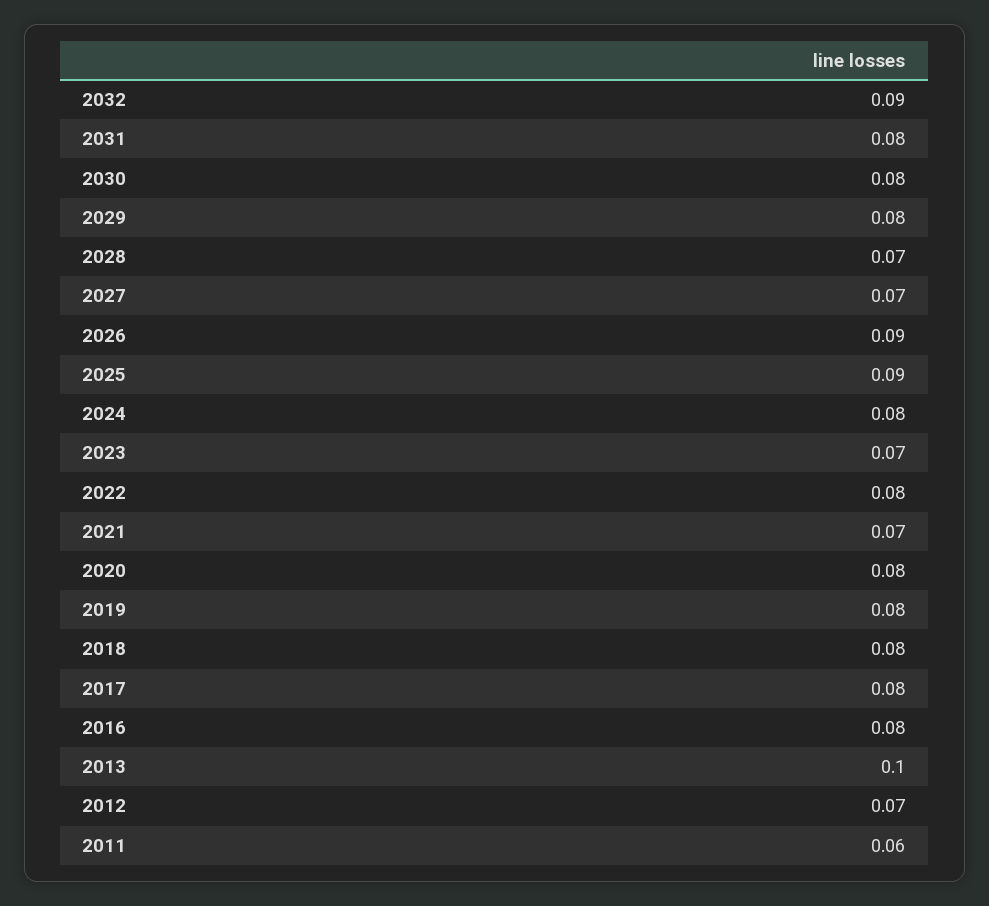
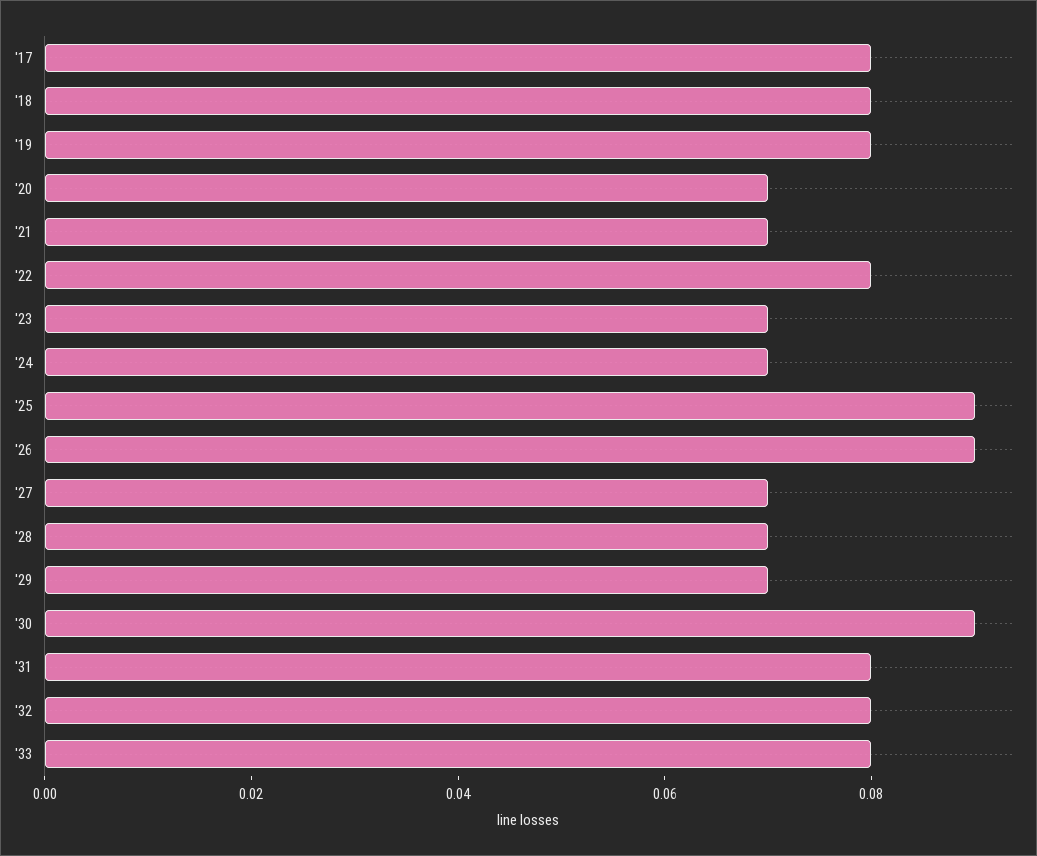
2032: 0.09 -> 0.08
2030: 0.08 -> 0.09
2029: 0.08 -> 0.07
2024: 0.08 -> 0.07
2020: 0.08 -> 0.07
2016: 0.08 -> none
2013: 0.1 -> none
2012: 0.07 -> none
2011: 0.06 -> none
'33: none -> 0.08

